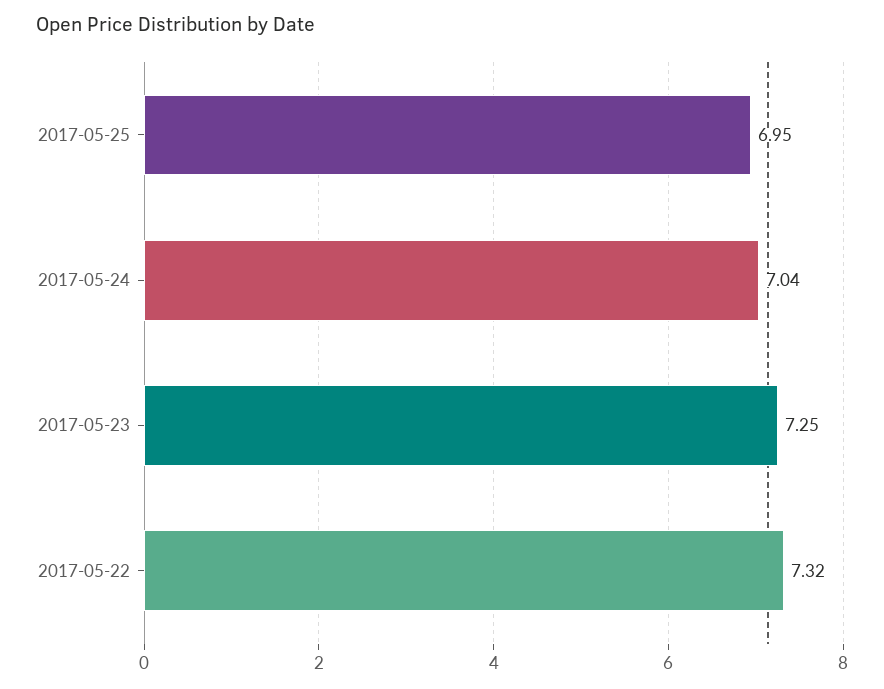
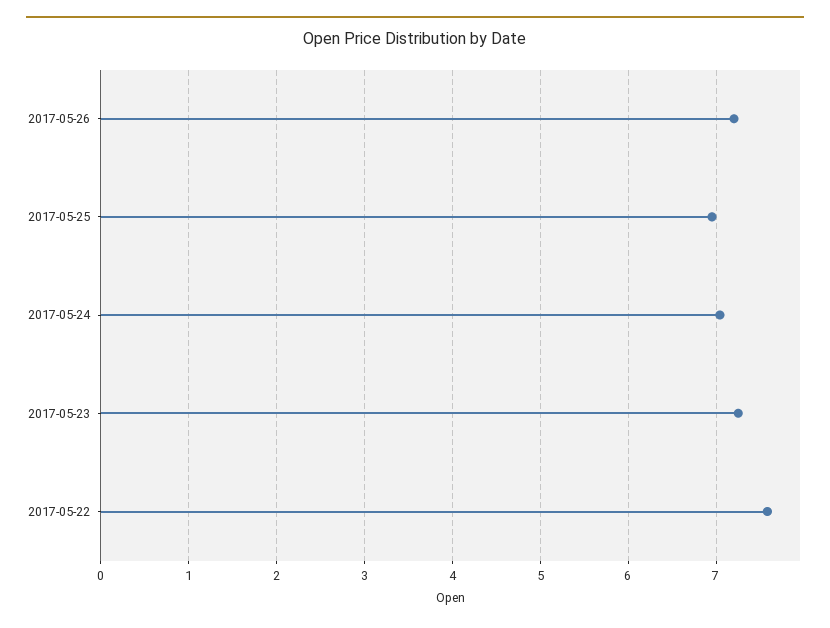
2017-05-22: 7.32 -> 7.6
2017-05-26: none -> 7.2

